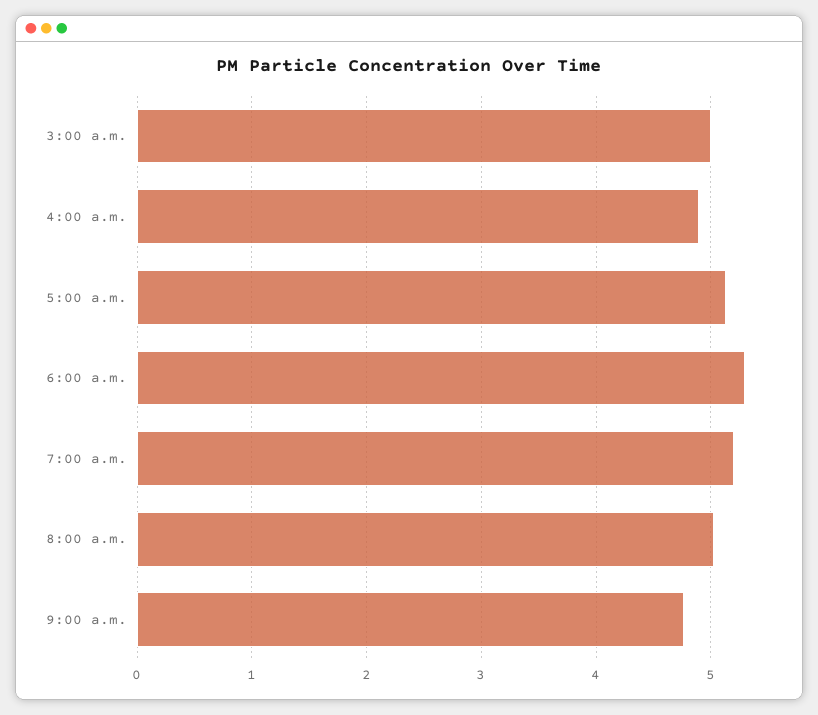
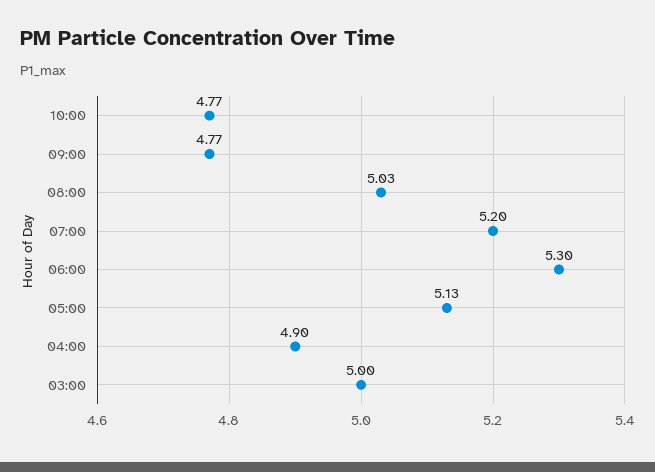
10:00: none -> 4.77

